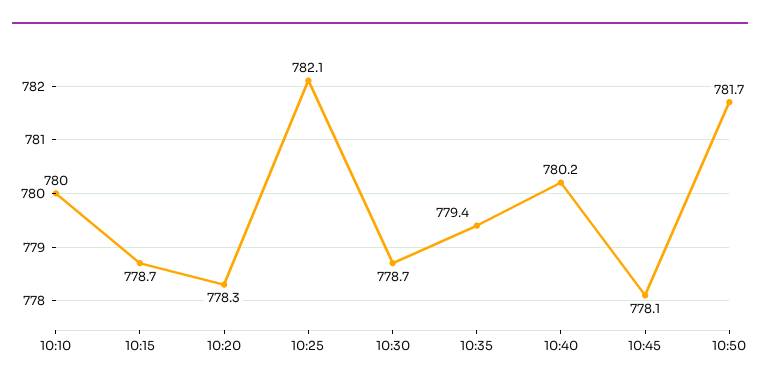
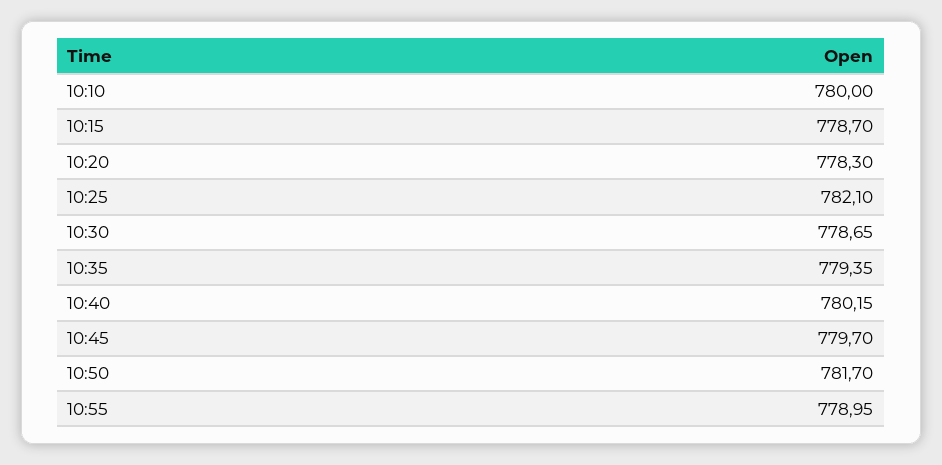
10:45: 778.1 -> 779.7
10:55: none -> 778.95

